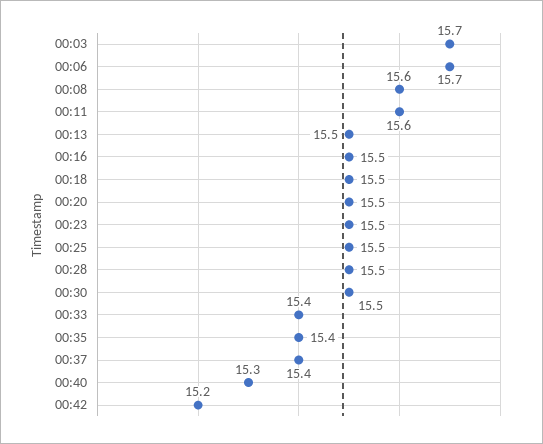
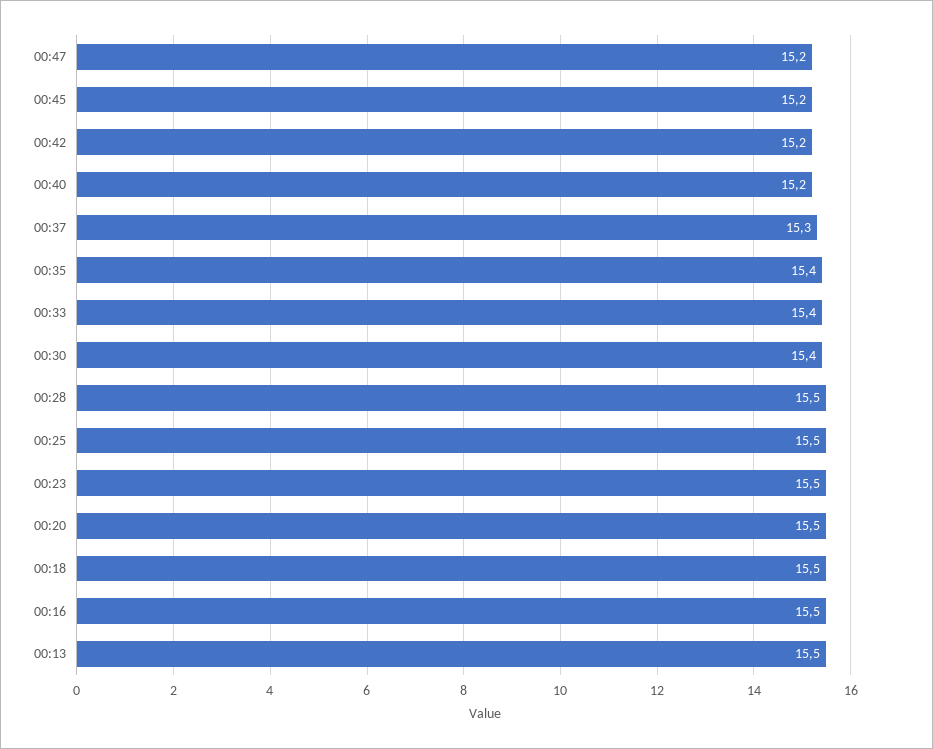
00:03: 15.7 -> none
00:06: 15.7 -> none
00:08: 15.6 -> none
00:11: 15.6 -> none
00:30: 15.5 -> 15.4
00:37: 15.4 -> 15.3
00:40: 15.3 -> 15.2
00:47: none -> 15.2
00:45: none -> 15.2

